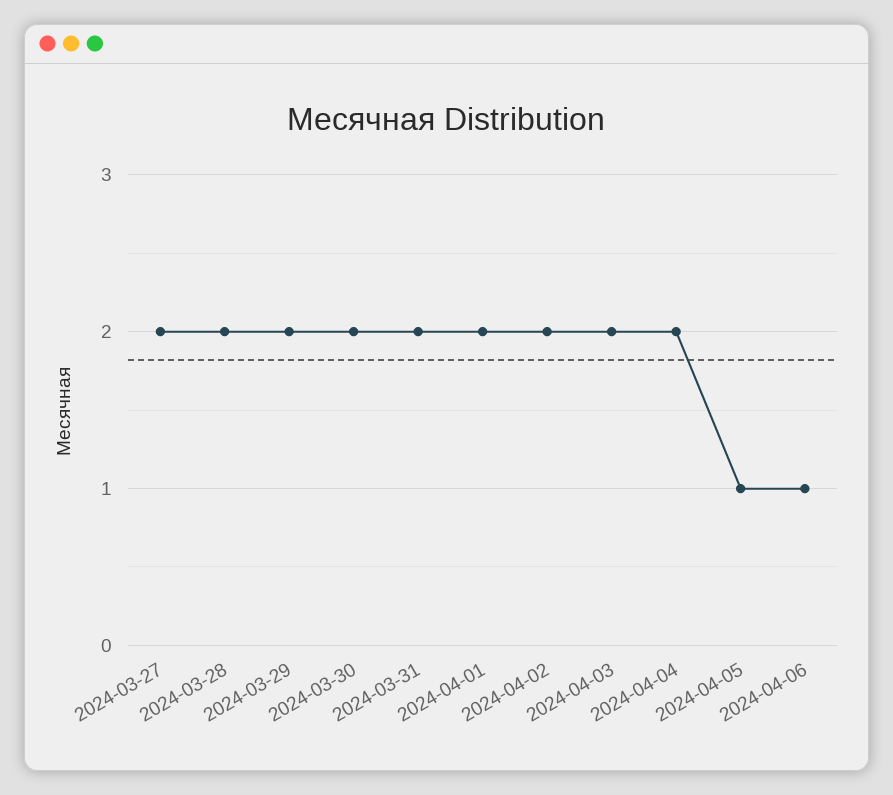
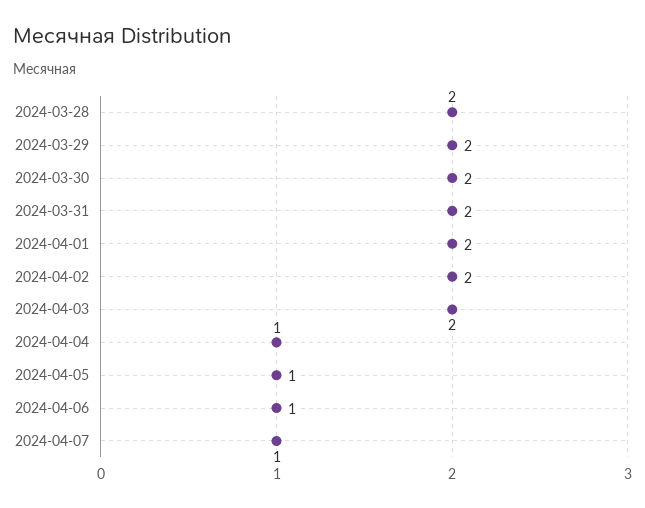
2024-03-27: 2 -> none
2024-04-04: 2 -> 1
2024-04-07: none -> 1

